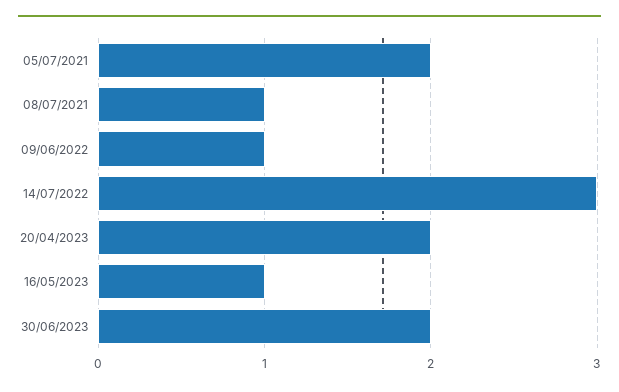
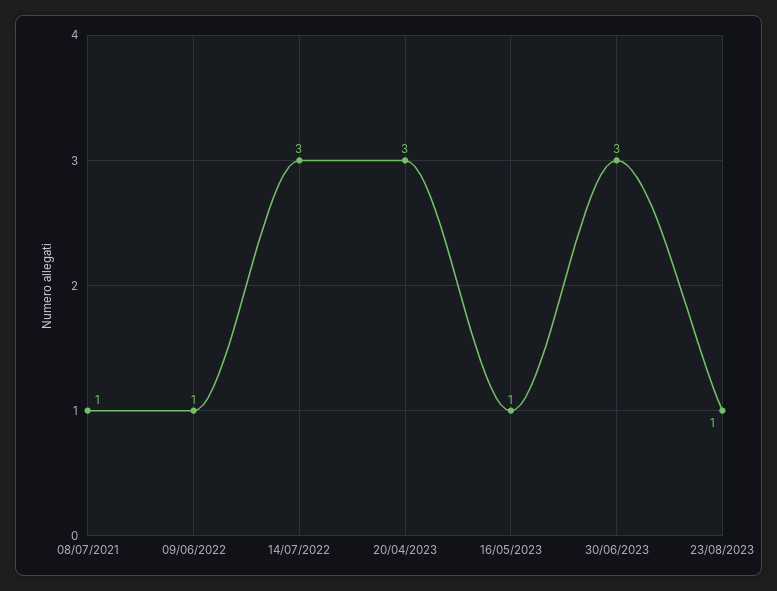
05/07/2021: 2 -> none
20/04/2023: 2 -> 3
30/06/2023: 2 -> 3
23/08/2023: none -> 1

